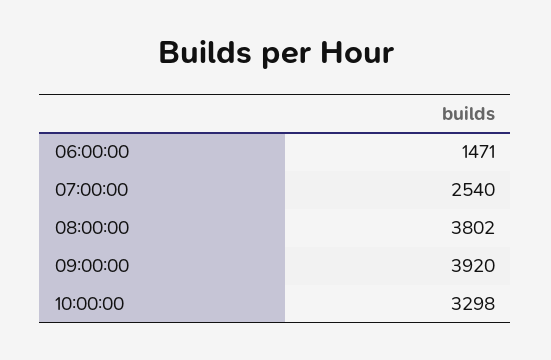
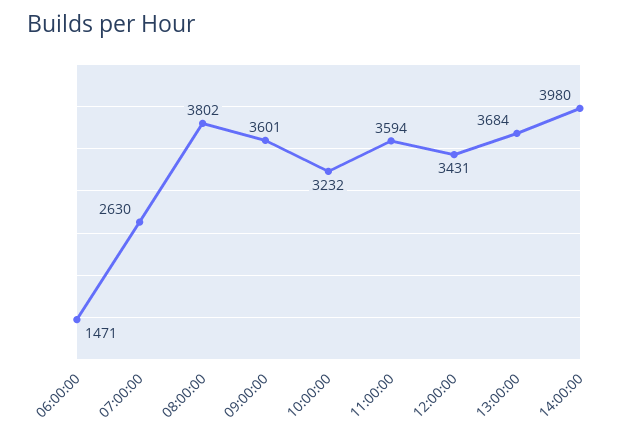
07:00:00: 2540 -> 2630
09:00:00: 3920 -> 3601
10:00:00: 3298 -> 3232
11:00:00: none -> 3594
12:00:00: none -> 3431
13:00:00: none -> 3684
14:00:00: none -> 3980

